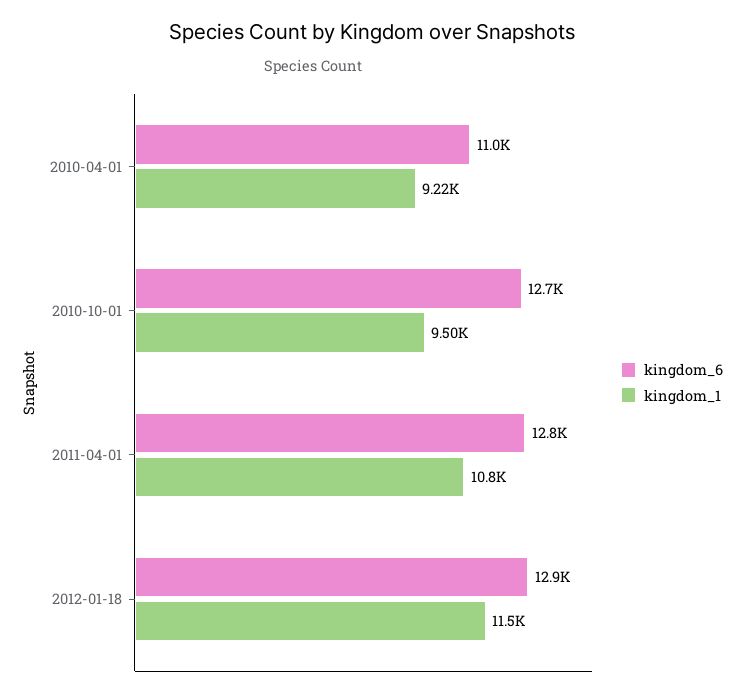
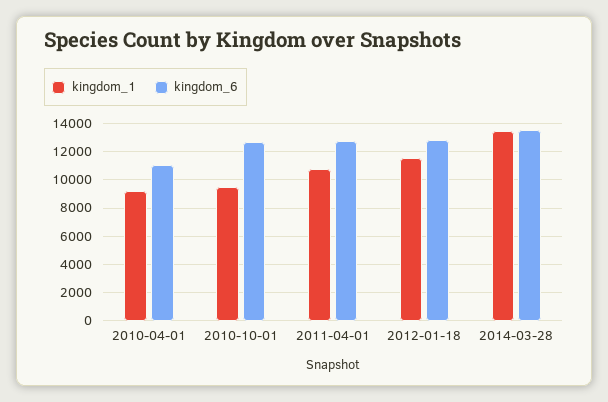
kingdom_1, 2014-03-28: none -> 13500
kingdom_6, 2014-03-28: none -> 13500

